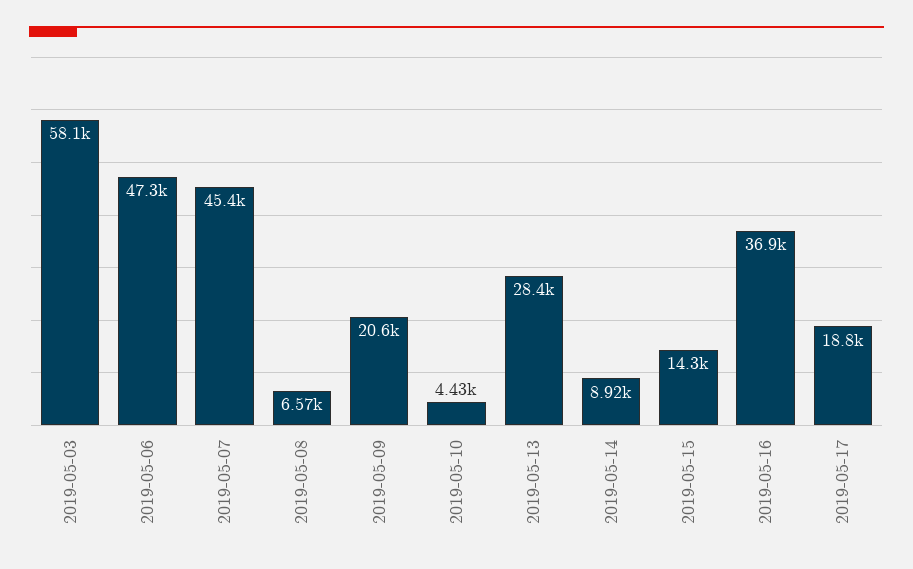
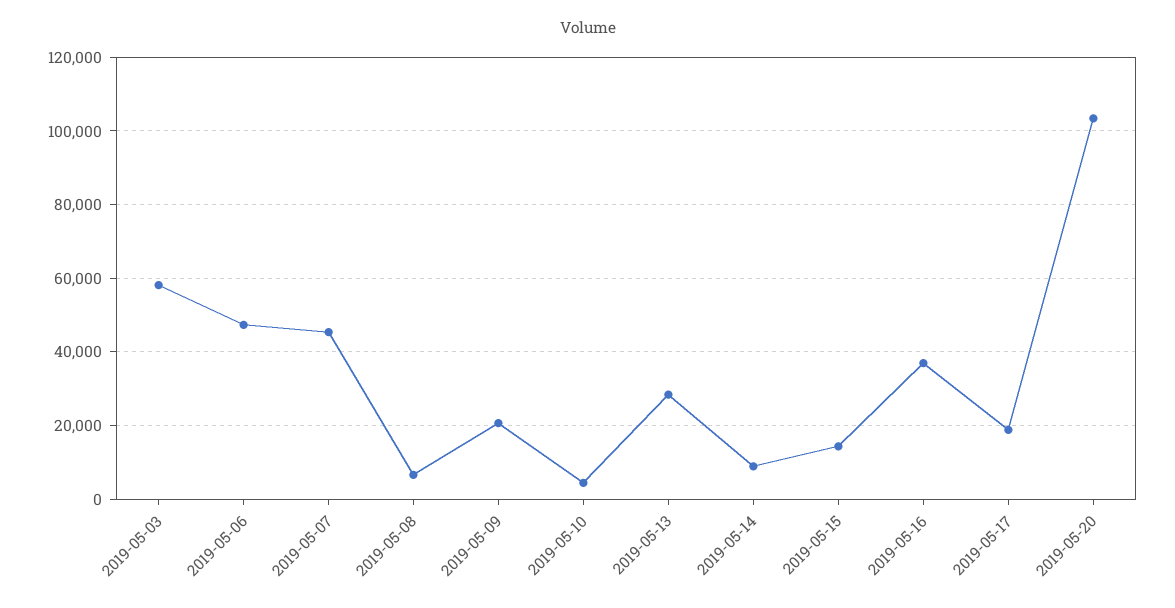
2019-05-20: none -> 104000

